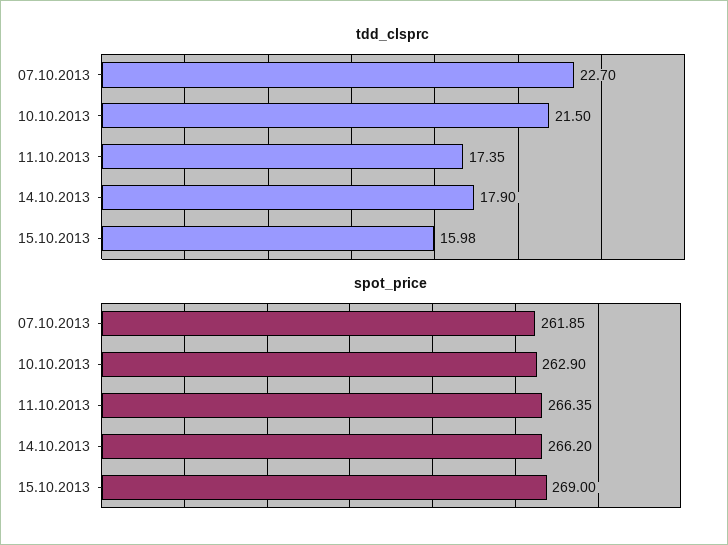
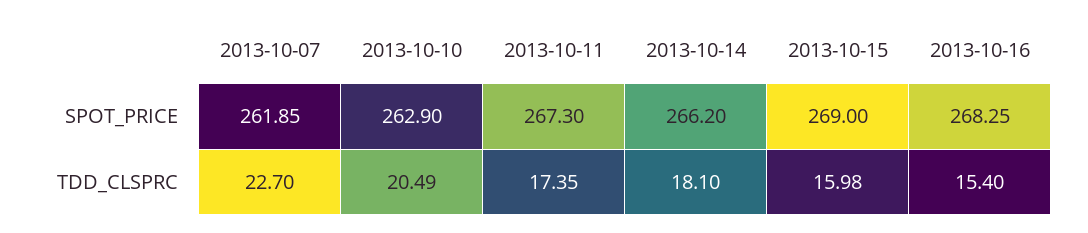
tdd_clsprc, 10.10.2013: 21.5 -> 20.49
tdd_clsprc, 14.10.2013: 17.9 -> 18.1
spot_price, 11.10.2013: 266.35 -> 267.3
spot_price, 2013-10-16: none -> 268.25
tdd_clsprc, 2013-10-16: none -> 15.4

